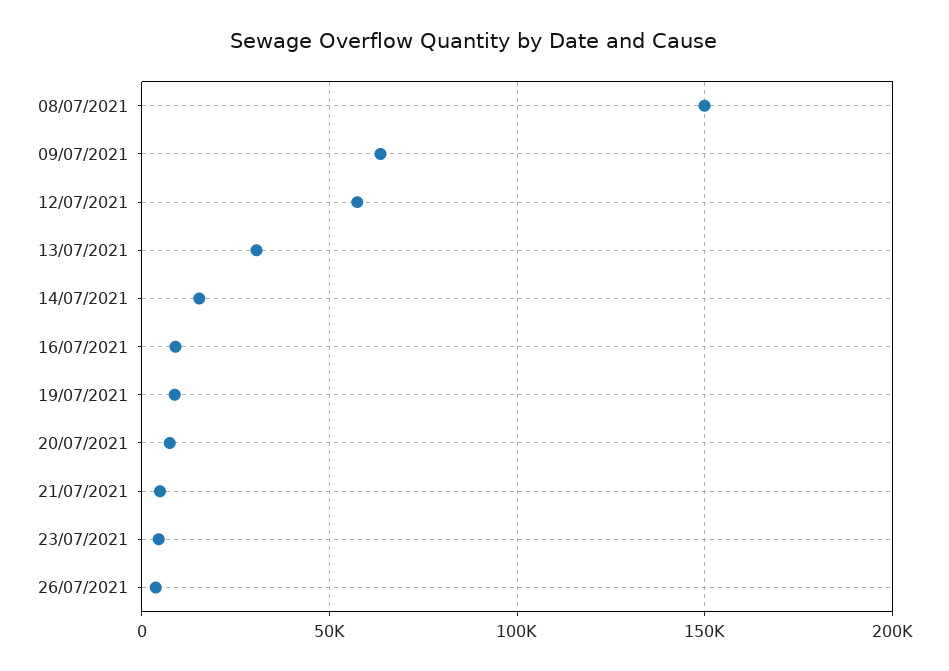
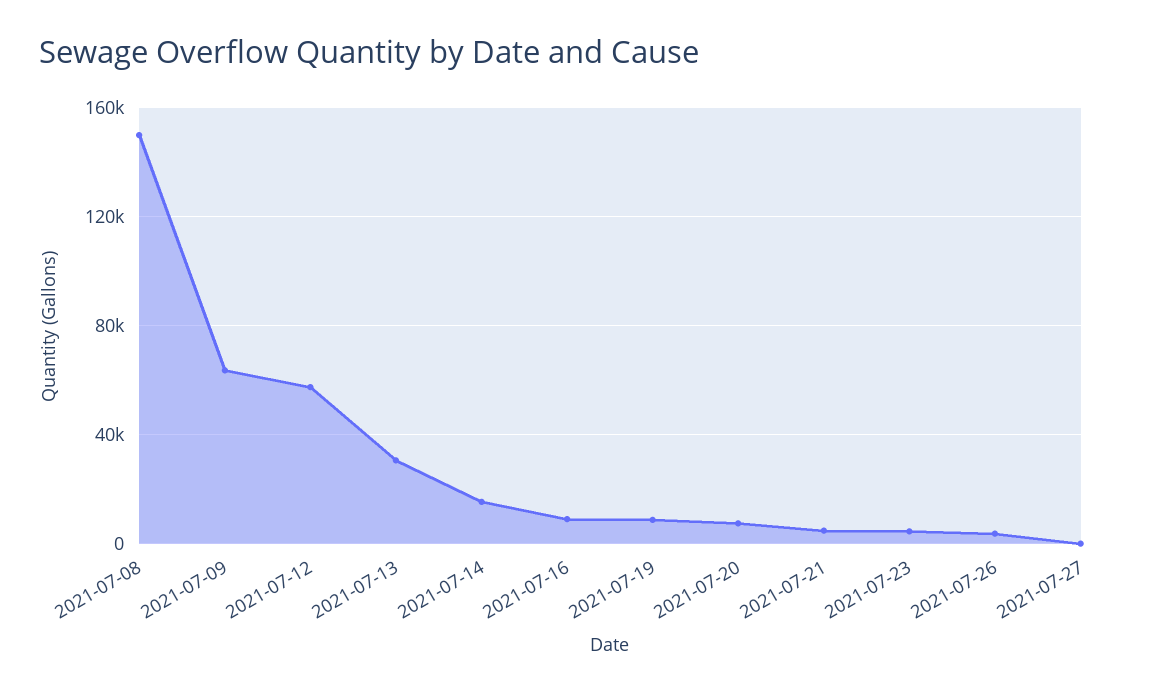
2021-07-27: none -> 0

